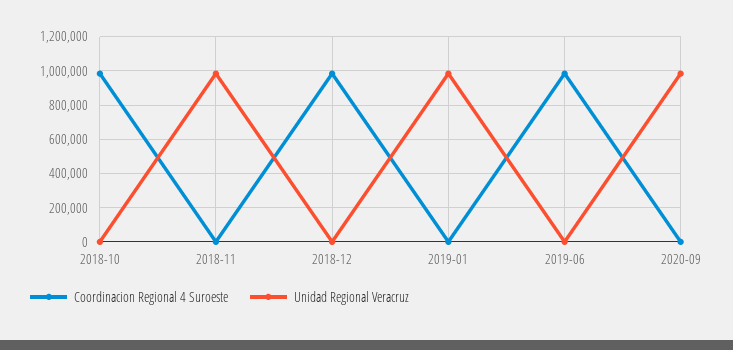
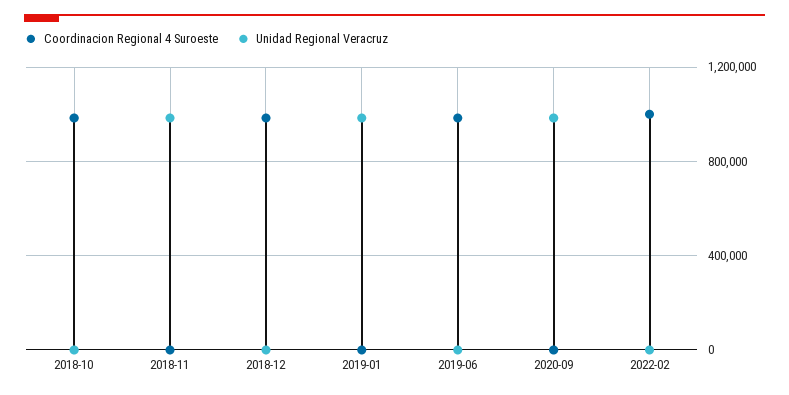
Coordinacion Regional 4 Suroeste, 2022-02: none -> 1000000
Unidad Regional Veracruz, 2022-02: none -> 0

